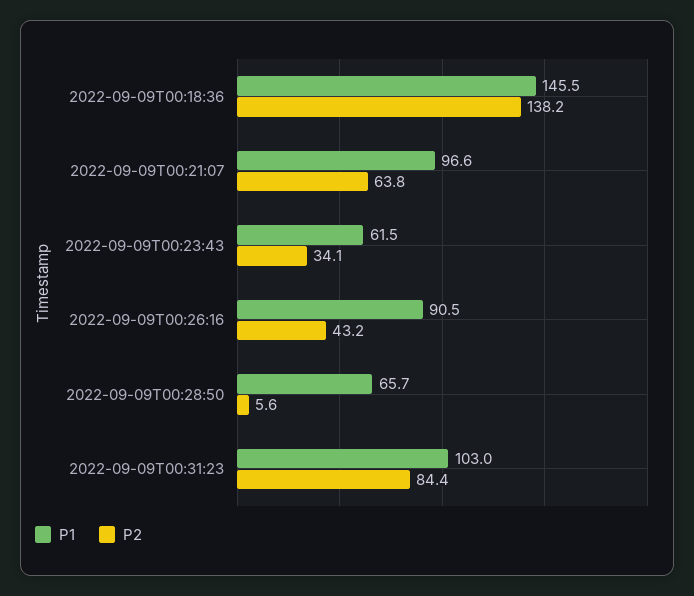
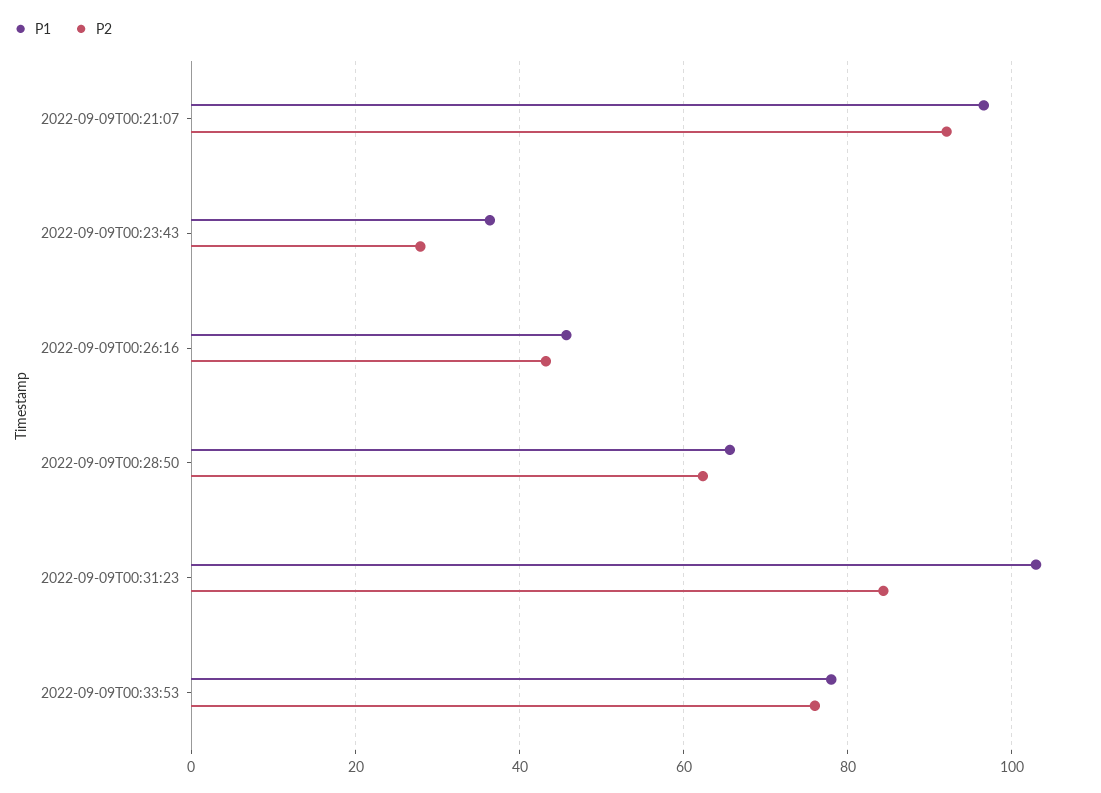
P1, 2022-09-09T00:18:36: 145.5 -> none
P2, 2022-09-09T00:18:36: 138.2 -> none
P2, 2022-09-09T00:21:07: 63.8 -> 92
P1, 2022-09-09T00:23:43: 61.5 -> 36
P2, 2022-09-09T00:23:43: 34.1 -> 28
P1, 2022-09-09T00:26:16: 90.5 -> 46
P2, 2022-09-09T00:28:50: 5.6 -> 62
P1, 2022-09-09T00:33:53: none -> 78
P2, 2022-09-09T00:33:53: none -> 76

